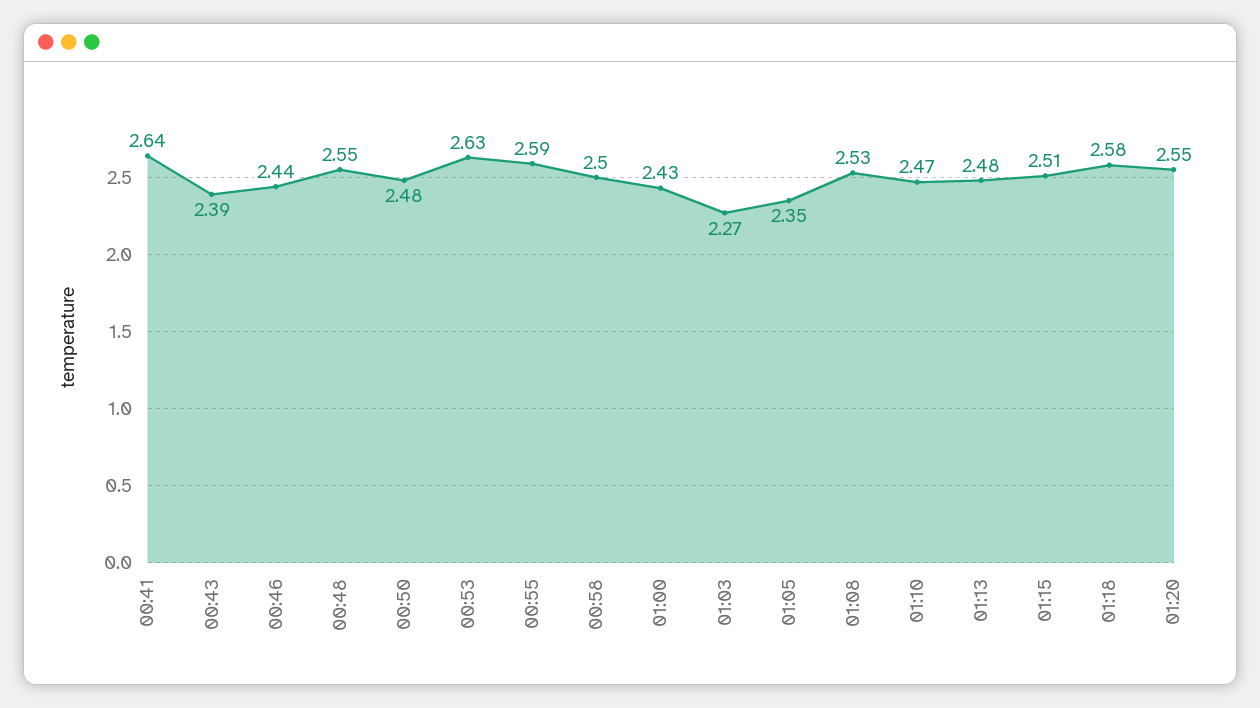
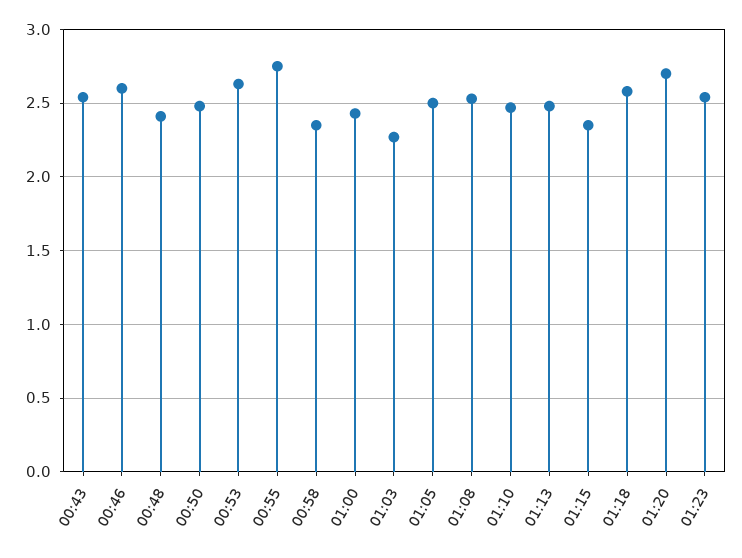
00:41: 2.64 -> none
00:43: 2.39 -> 2.55
00:46: 2.44 -> 2.6
00:48: 2.55 -> 2.4
00:55: 2.59 -> 2.75
00:58: 2.5 -> 2.35
01:05: 2.35 -> 2.5
01:15: 2.51 -> 2.35
01:20: 2.55 -> 2.7
01:23: none -> 2.55

